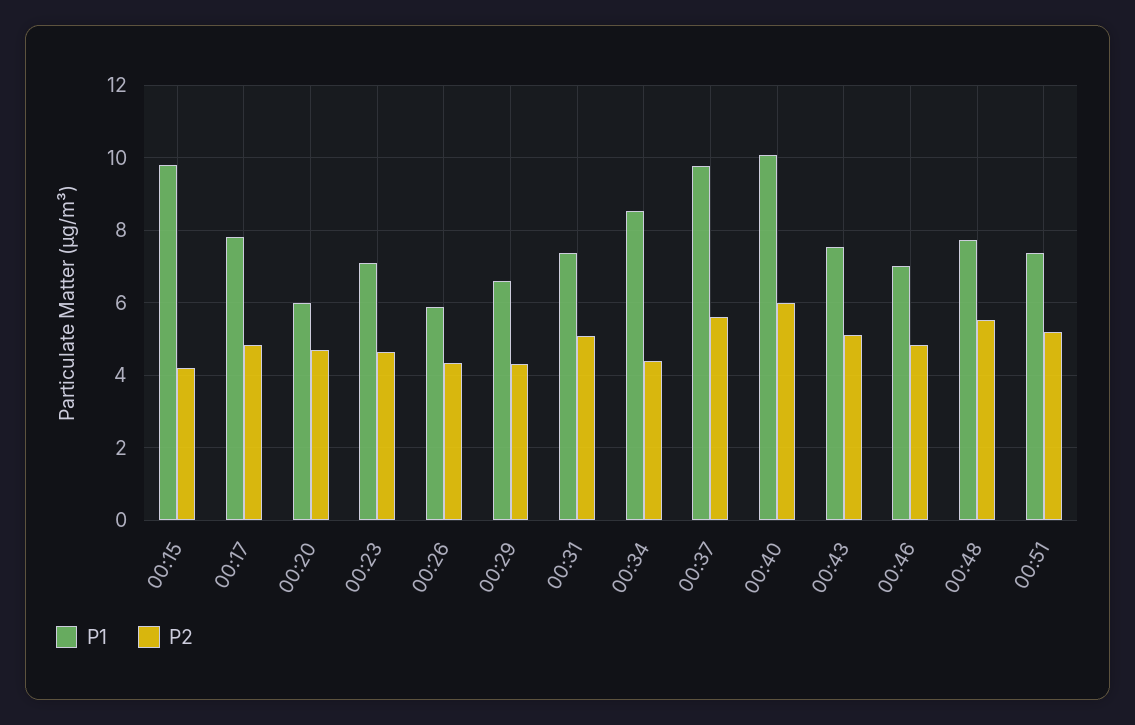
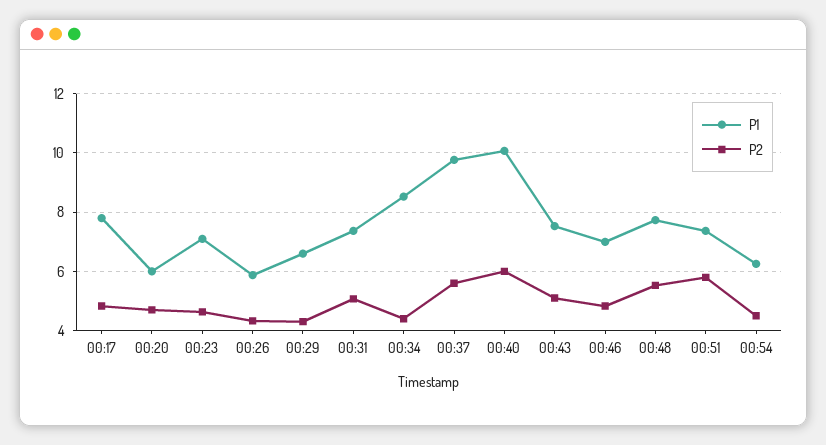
P1, 00:15: 9.8 -> none
P2, 00:15: 4.2 -> none
P2, 00:51: 5.2 -> 5.75
P1, 00:54: none -> 6.25
P2, 00:54: none -> 4.5

